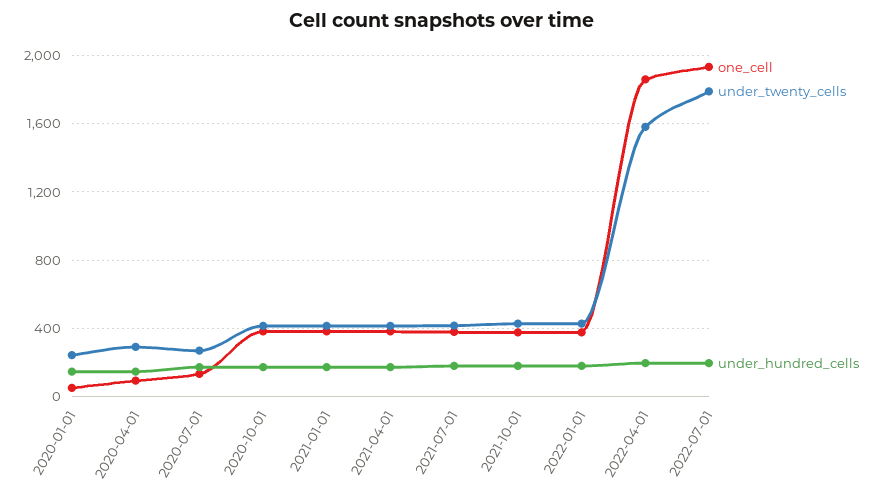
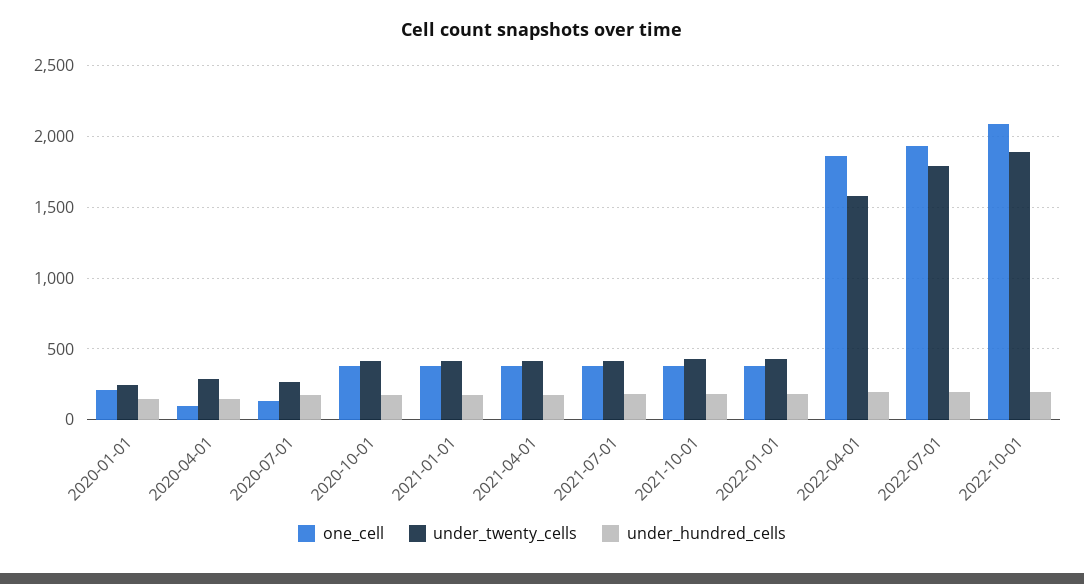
one_cell, 2020-01-01: 50 -> 200
one_cell, 2022-10-01: none -> 2100
under_twenty_cells, 2022-10-01: none -> 1900
under_hundred_cells, 2022-10-01: none -> 200

